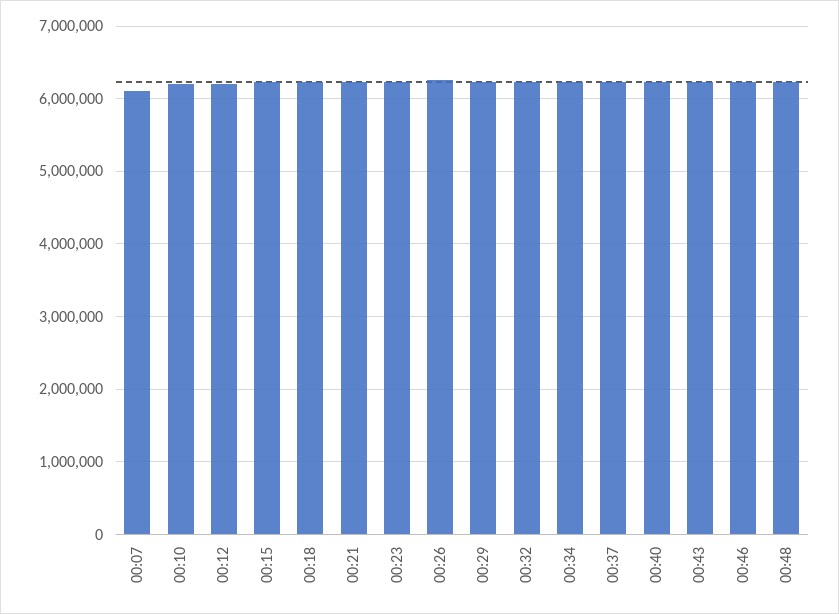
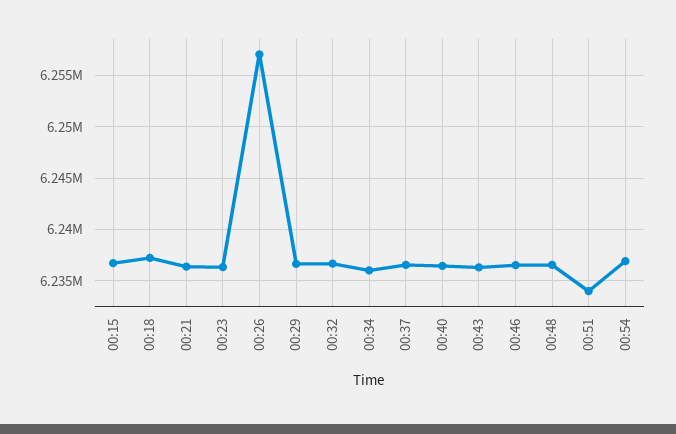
00:07: 6100000 -> none
00:10: 6200000 -> none
00:12: 6200000 -> none
00:51: none -> 6234000
00:54: none -> 6237000

